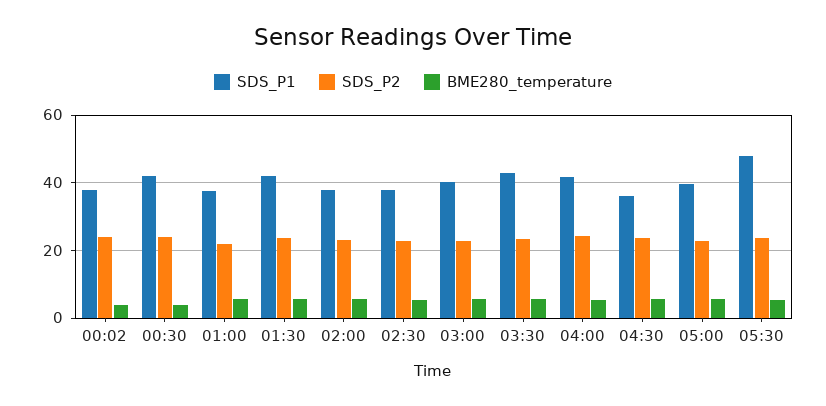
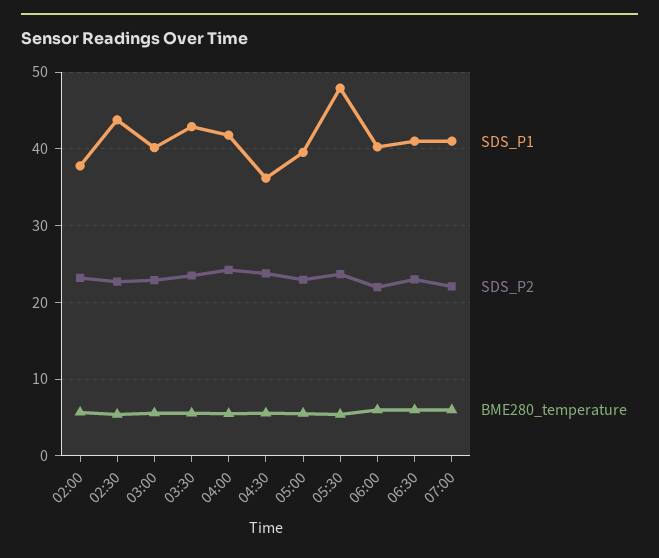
SDS_P1, 00:02: 38 -> none
SDS_P2, 00:02: 24 -> none
BME280_temperature, 00:02: 4 -> none
SDS_P1, 00:30: 42 -> none
SDS_P2, 00:30: 24 -> none
BME280_temperature, 00:30: 4 -> none
SDS_P1, 01:00: 38 -> none
SDS_P2, 01:00: 22 -> none
BME280_temperature, 01:00: 6 -> none
SDS_P1, 01:30: 42 -> none
SDS_P2, 01:30: 24 -> none
BME280_temperature, 01:30: 6 -> none
SDS_P1, 02:30: 38 -> 44
SDS_P1, 06:00: none -> 40
SDS_P2, 06:00: none -> 22
BME280_temperature, 06:00: none -> 6
SDS_P1, 06:30: none -> 41
SDS_P2, 06:30: none -> 23
BME280_temperature, 06:30: none -> 6
SDS_P1, 07:00: none -> 41
SDS_P2, 07:00: none -> 22
BME280_temperature, 07:00: none -> 6

